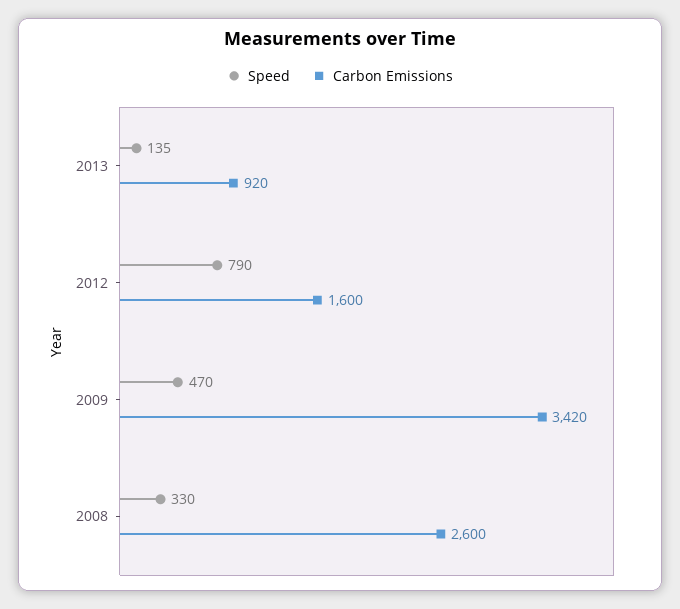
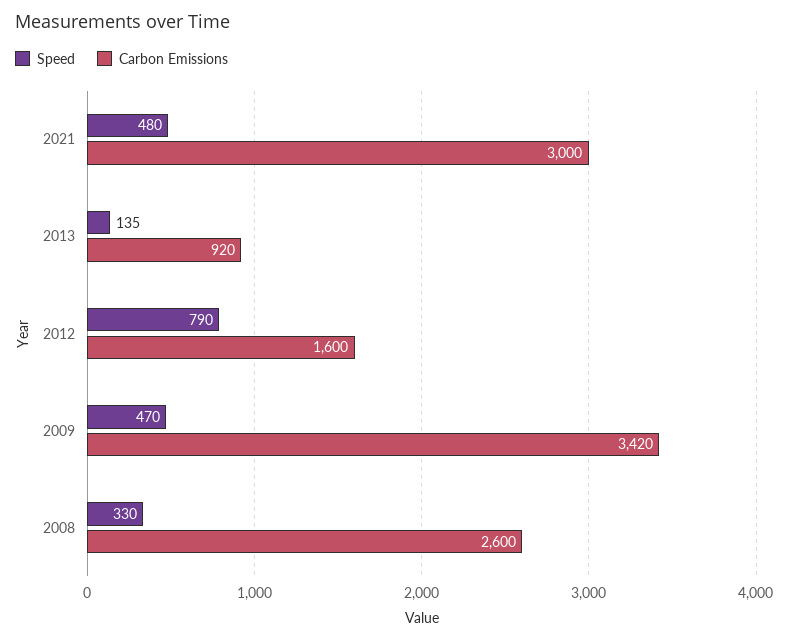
Speed, 2021: none -> 480
Carbon Emissions, 2021: none -> 3000

